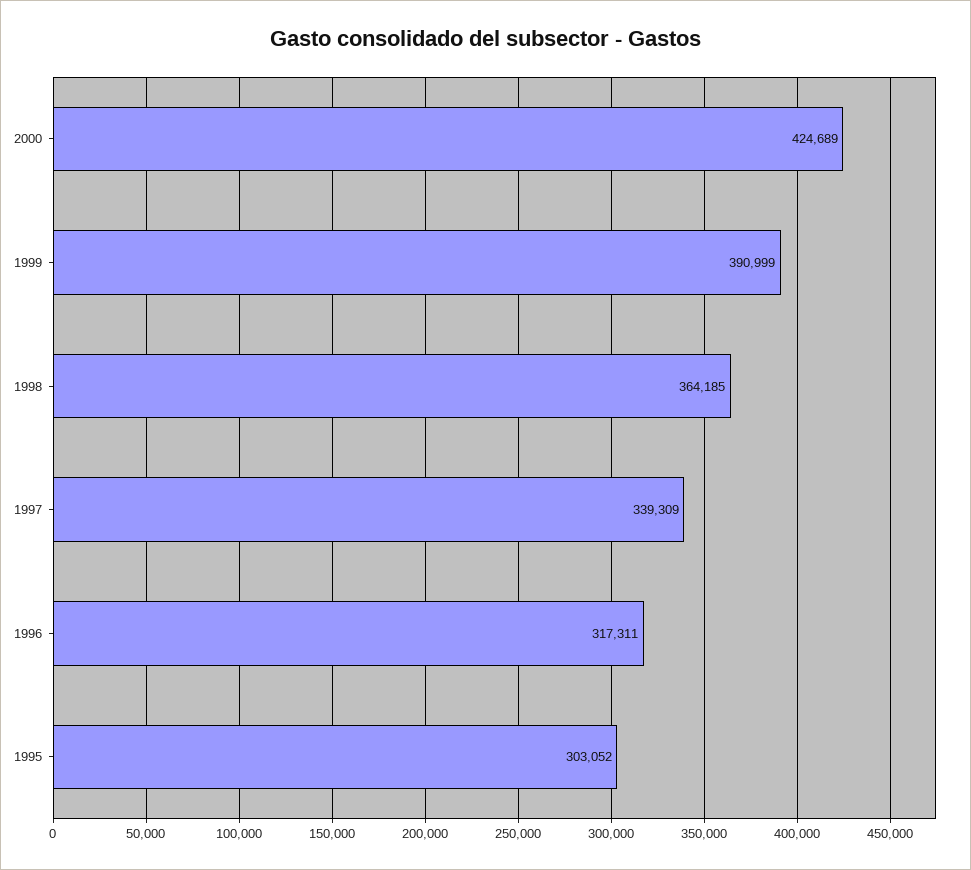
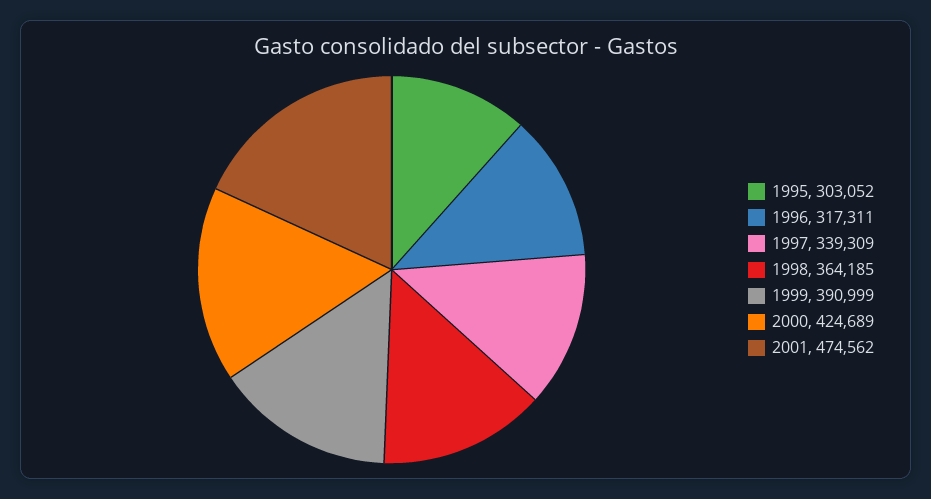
2001: none -> 474562

